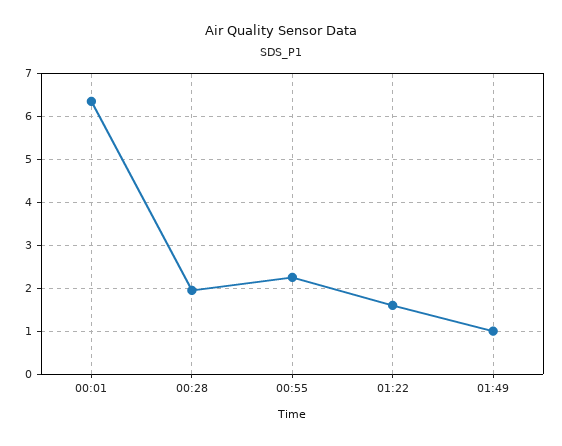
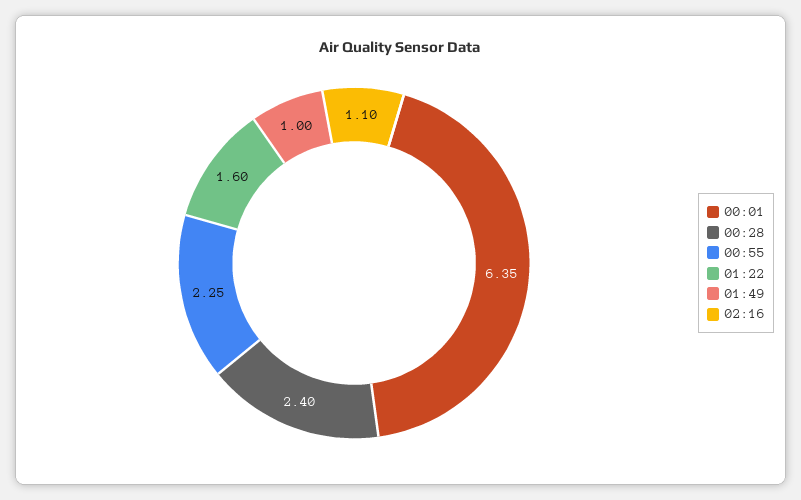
00:28: 2 -> 2.4
02:16: none -> 1.1

